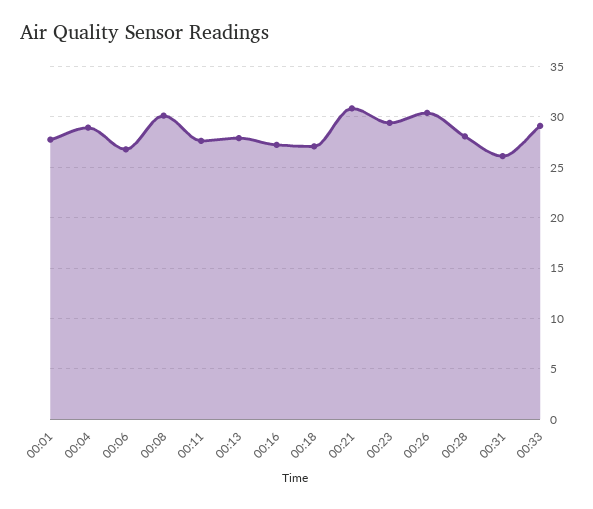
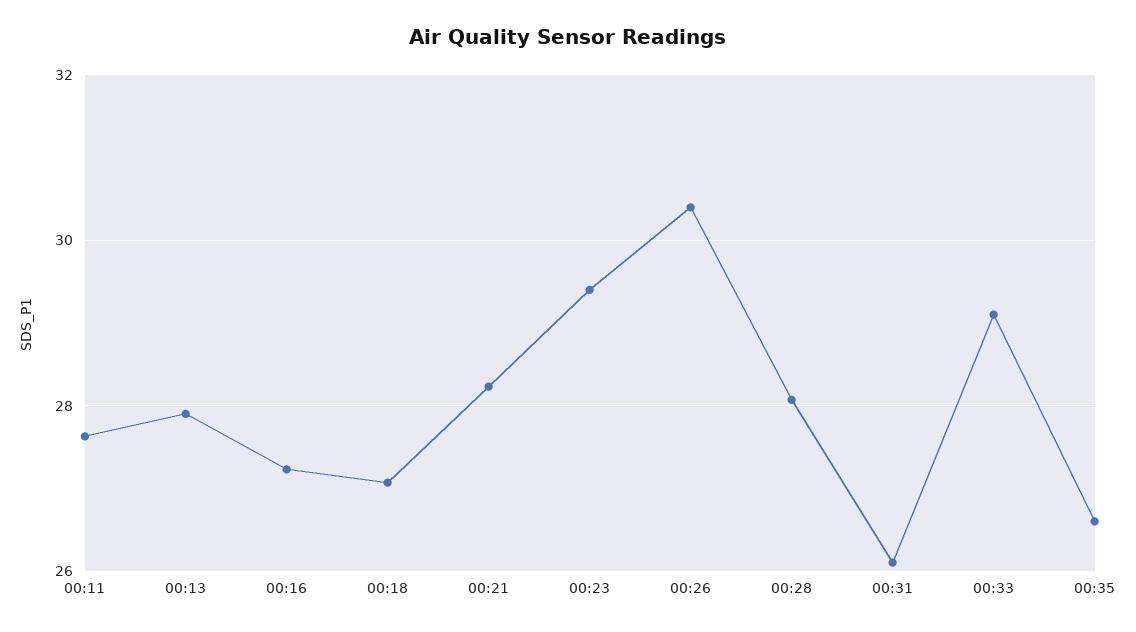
00:01: 28 -> none
00:04: 29 -> none
00:06: 27 -> none
00:08: 30 -> none
00:21: 31 -> 28.2
00:35: none -> 26.6

